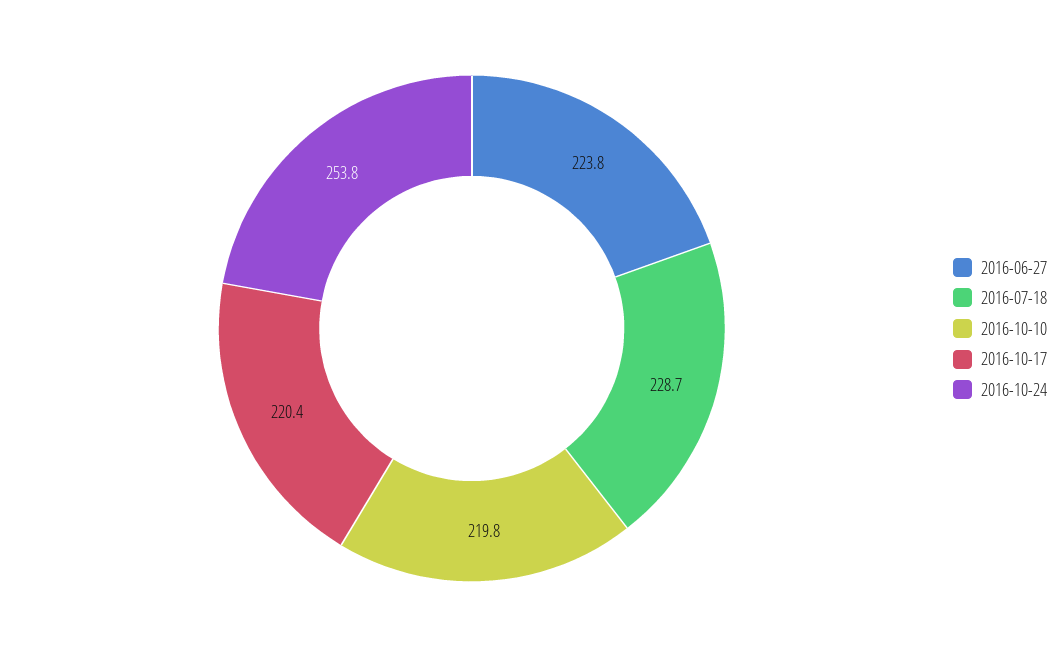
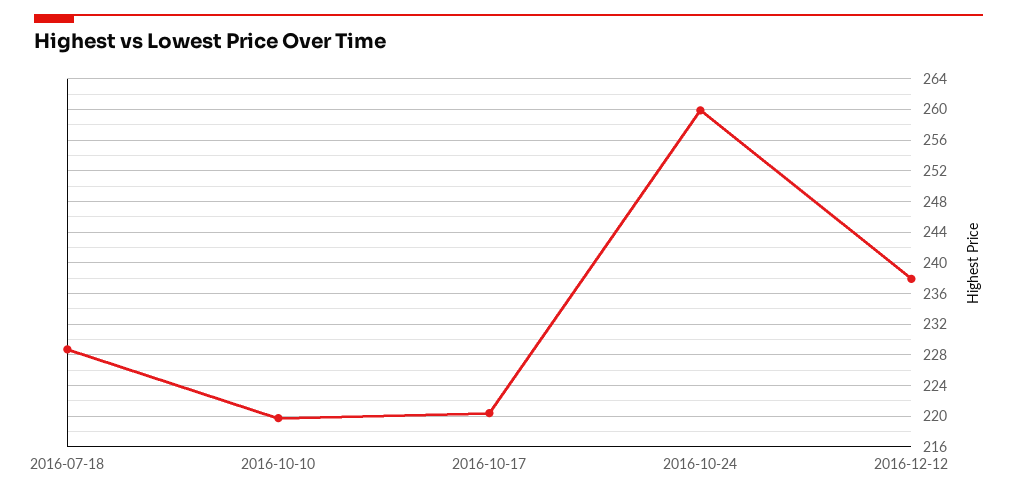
2016-06-27: 223.8 -> none
2016-10-24: 253.8 -> 260
2016-12-12: none -> 238

